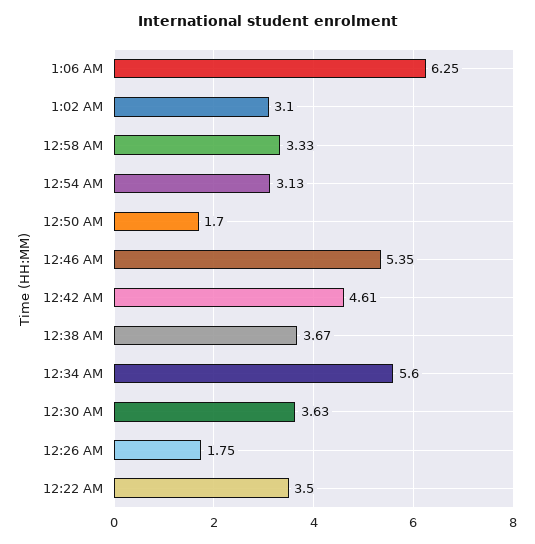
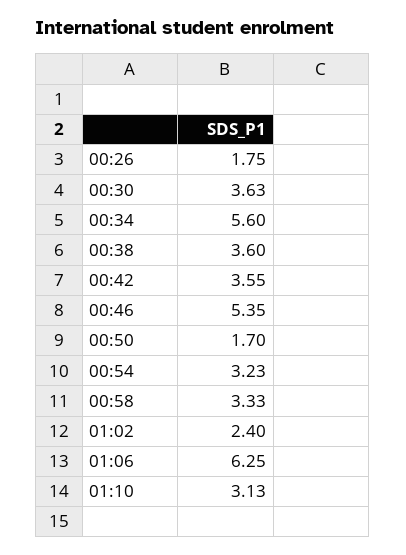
1:02 AM: 3.1 -> 2.4
12:54 AM: 3.13 -> 3.23
12:42 AM: 4.61 -> 3.55
12:38 AM: 3.67 -> 3.6
12:22 AM: 3.5 -> none
01:10: none -> 3.13

